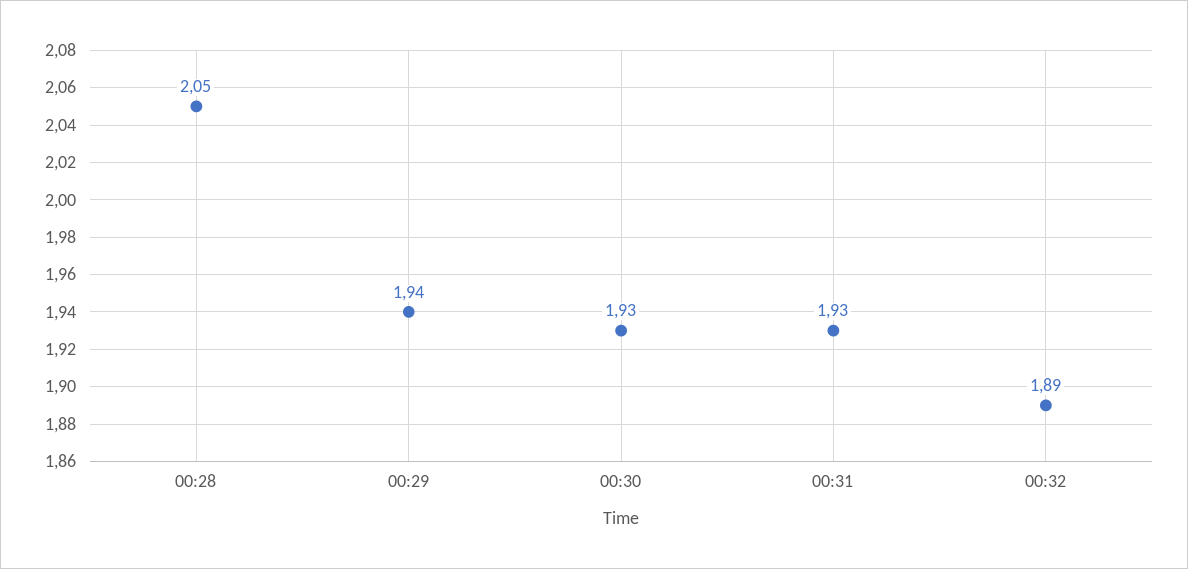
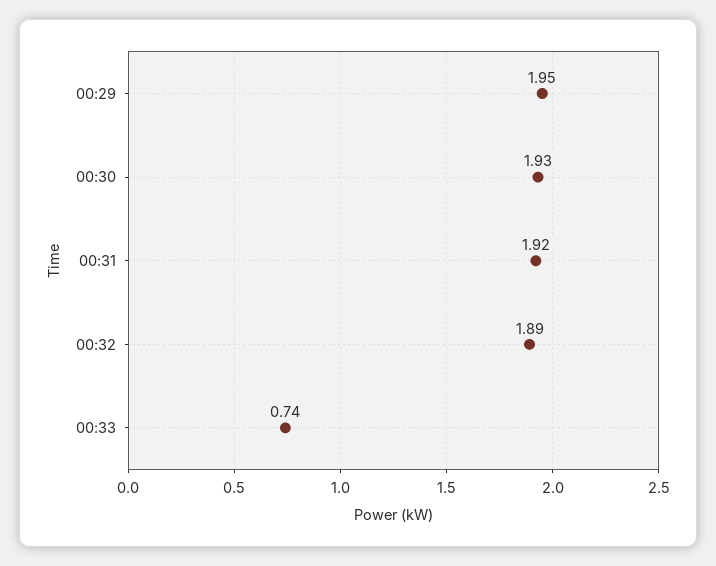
00:28: 2.05 -> none
00:29: 1.94 -> 1.95
00:31: 1.93 -> 1.92
00:33: none -> 0.74

